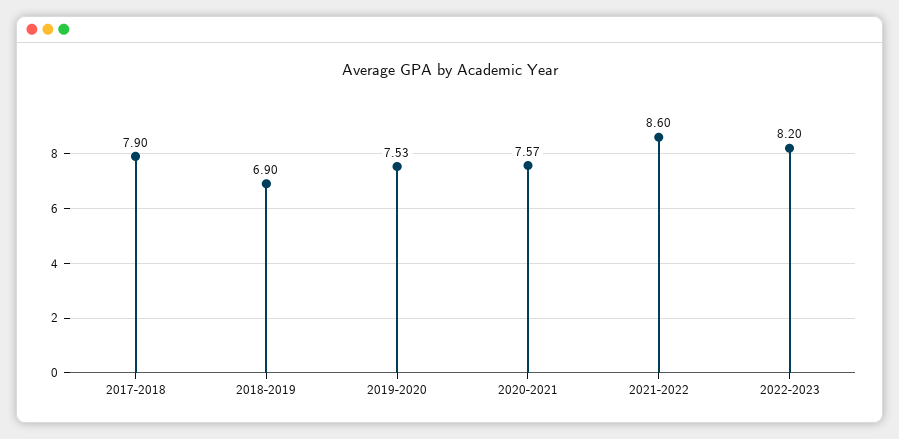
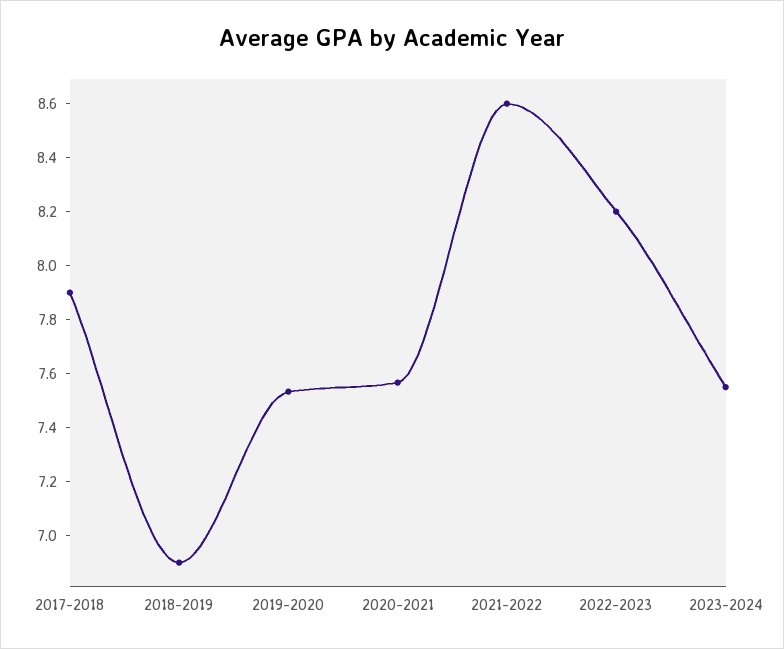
2023-2024: none -> 7.55

